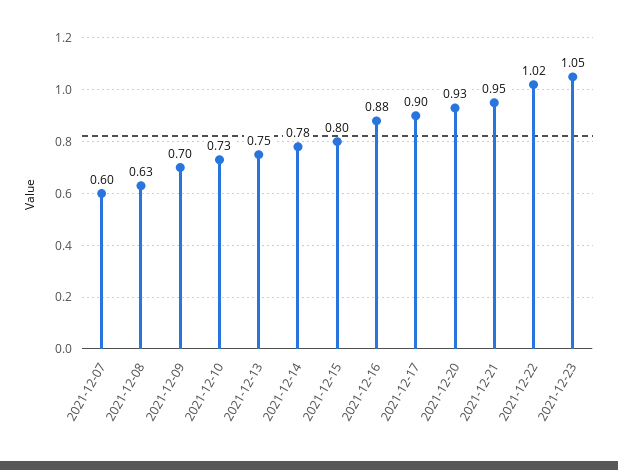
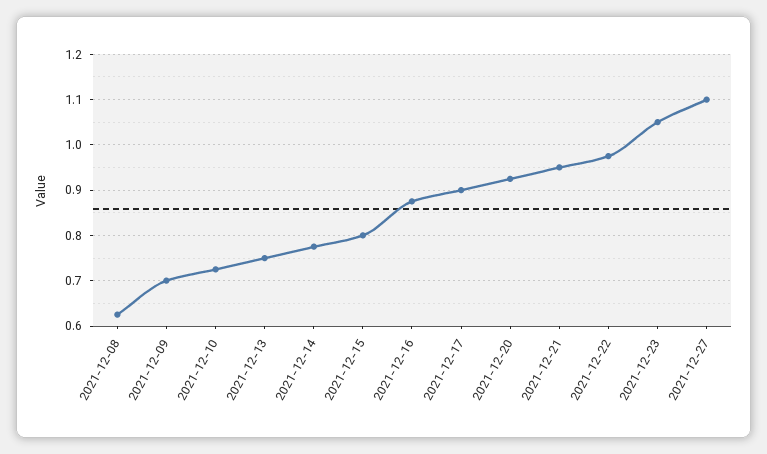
2021-12-07: 0.6 -> none
2021-12-22: 1.02 -> 0.98
2021-12-27: none -> 1.1

